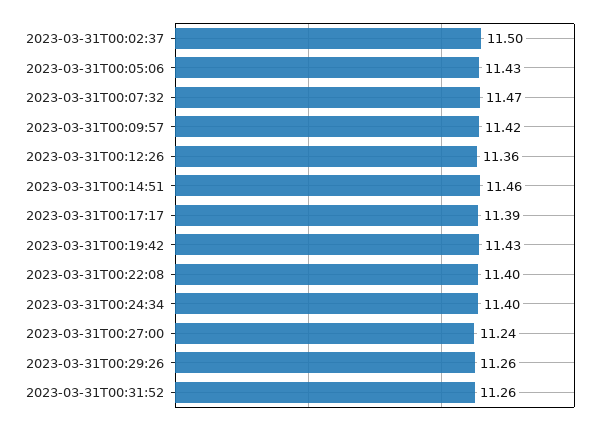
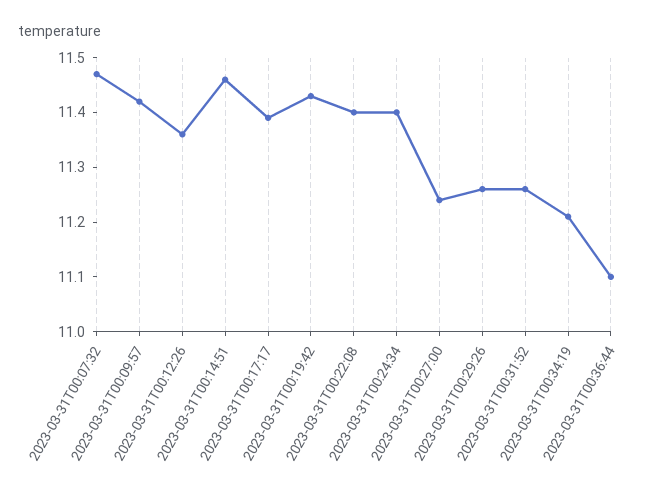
2023-03-31T00:02:37: 11.5 -> none
2023-03-31T00:05:06: 11.43 -> none
2023-03-31T00:34:19: none -> 11.2
2023-03-31T00:36:44: none -> 11.1

